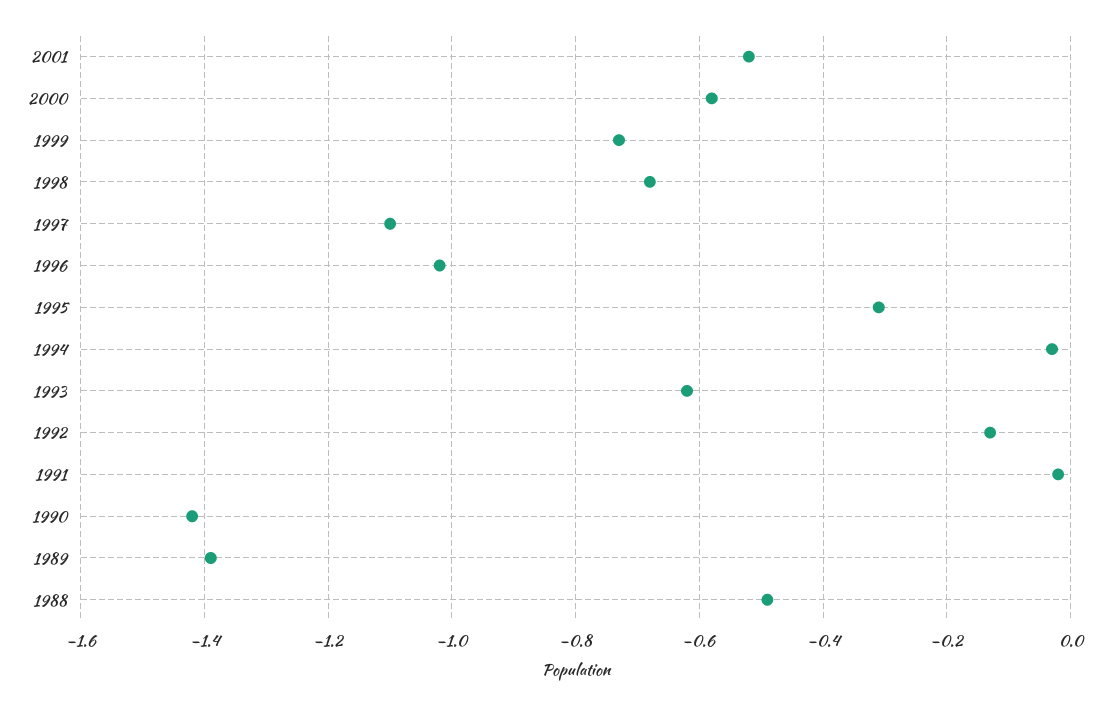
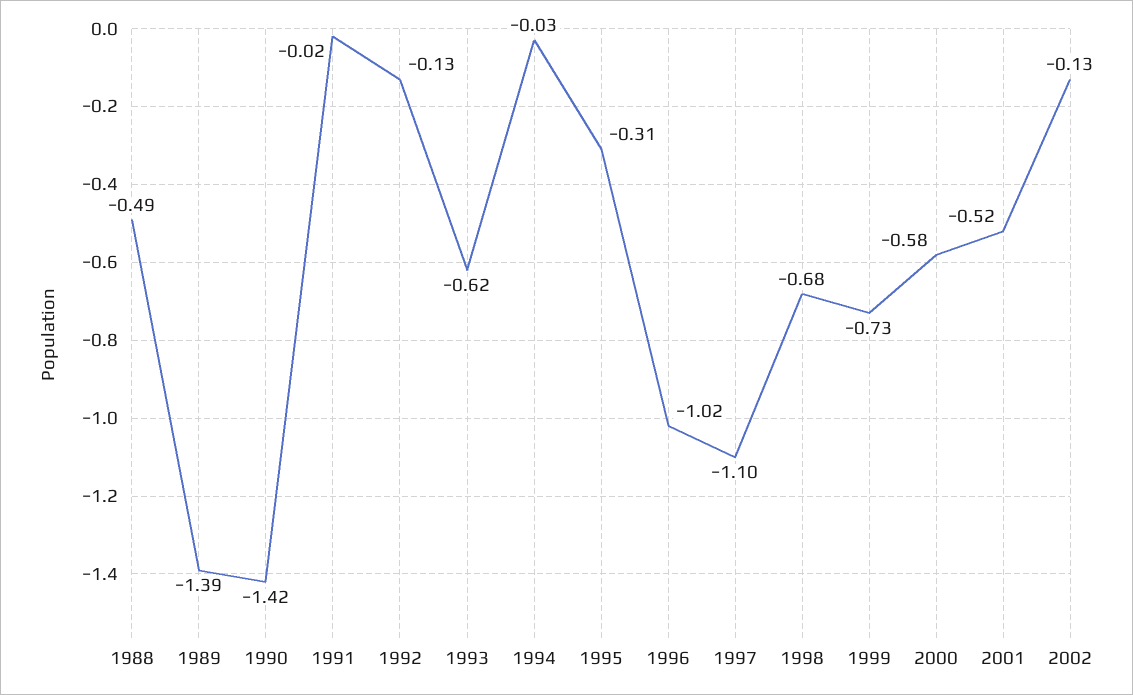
2002: none -> -0.13

